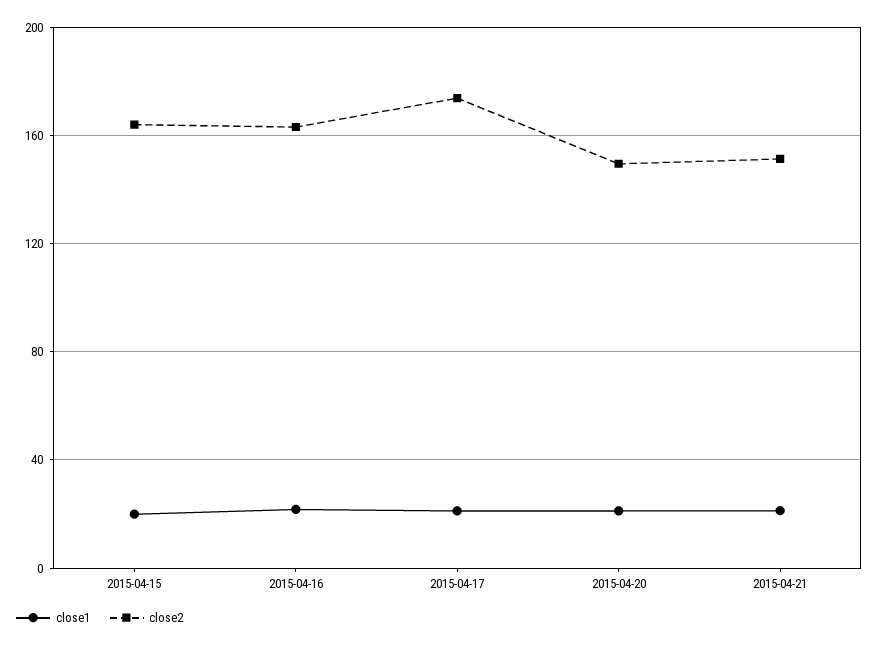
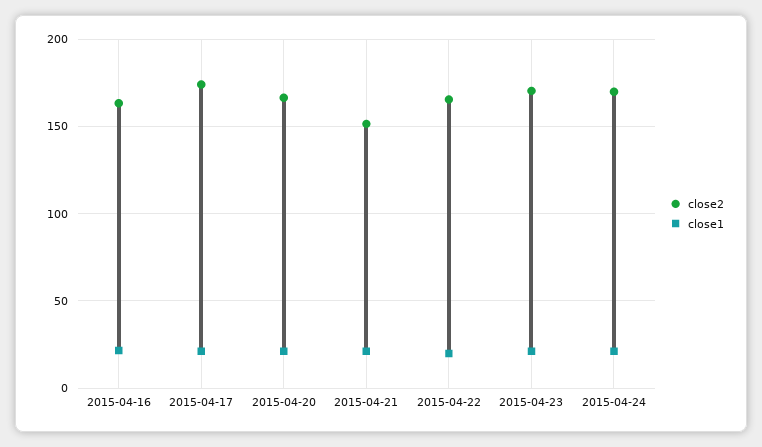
close1, 2015-04-15: 20 -> none
close2, 2015-04-15: 165 -> none
close2, 2015-04-20: 150 -> 165
close2, 2015-04-22: none -> 165
close1, 2015-04-22: none -> 20
close2, 2015-04-23: none -> 170
close1, 2015-04-23: none -> 20
close2, 2015-04-24: none -> 170
close1, 2015-04-24: none -> 20

